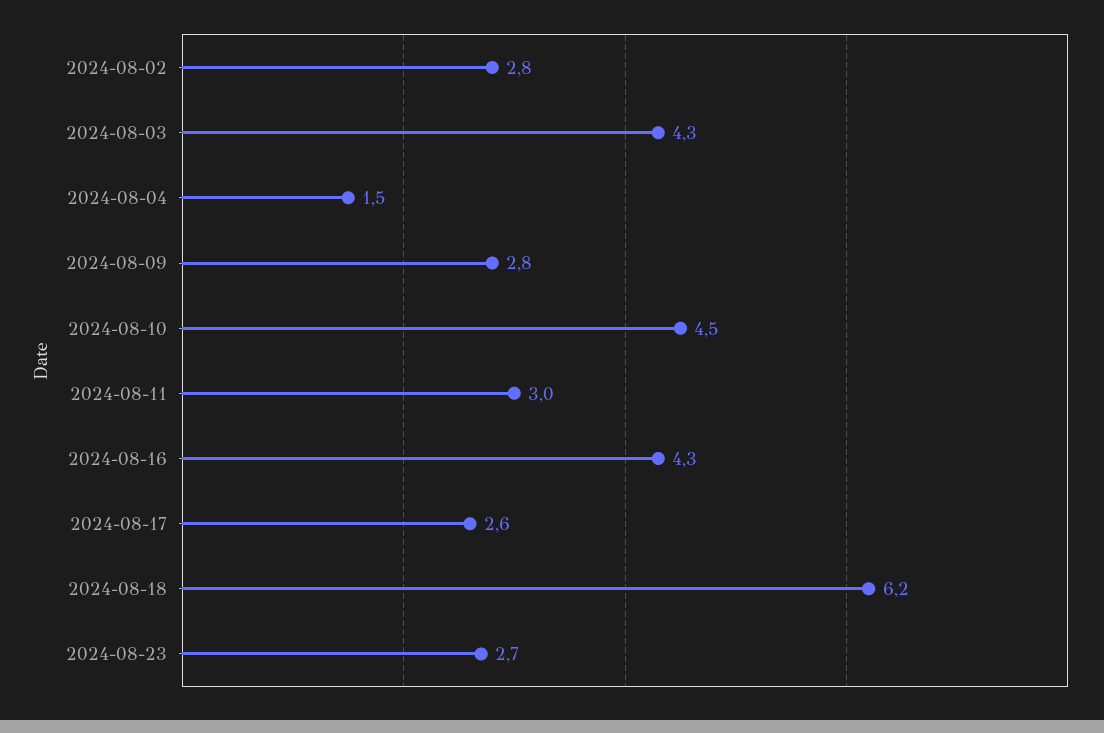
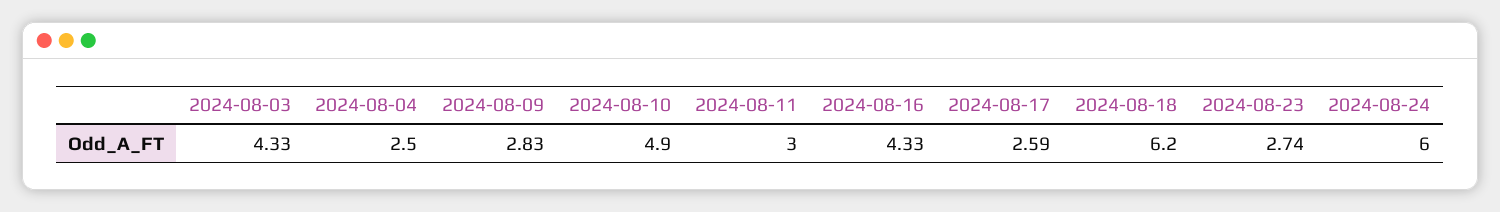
2024-08-02: 2.8 -> none
2024-08-04: 1.5 -> 2.5
2024-08-10: 4.5 -> 4.9
2024-08-24: none -> 6

